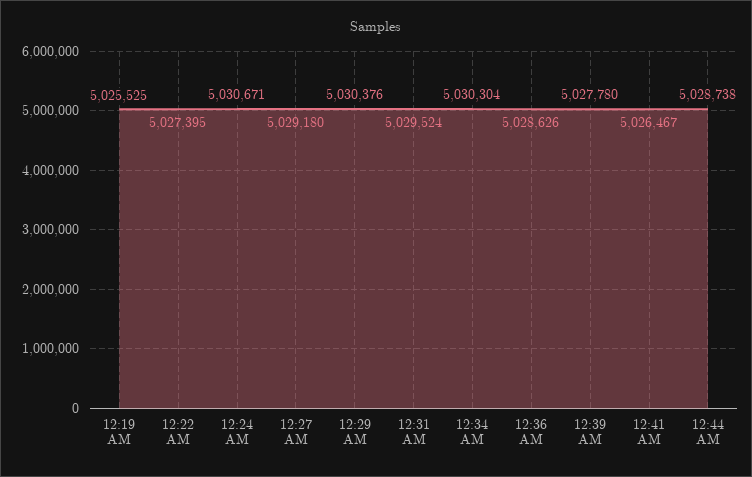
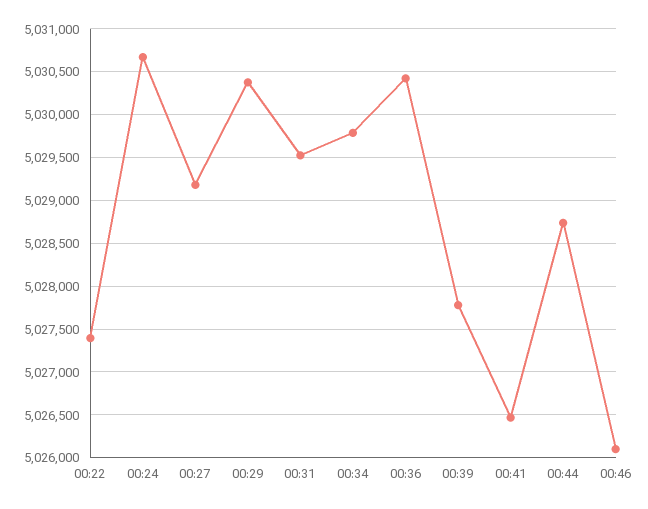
12:19 AM: 5025525 -> none
12:34 AM: 5030304 -> 5029800
12:36 AM: 5028626 -> 5030400
00:46: none -> 5026100

